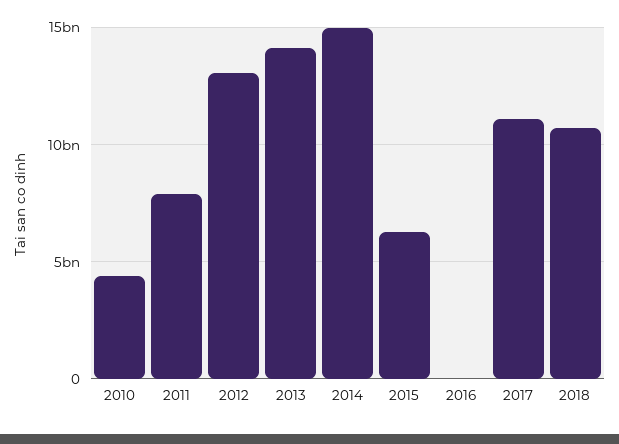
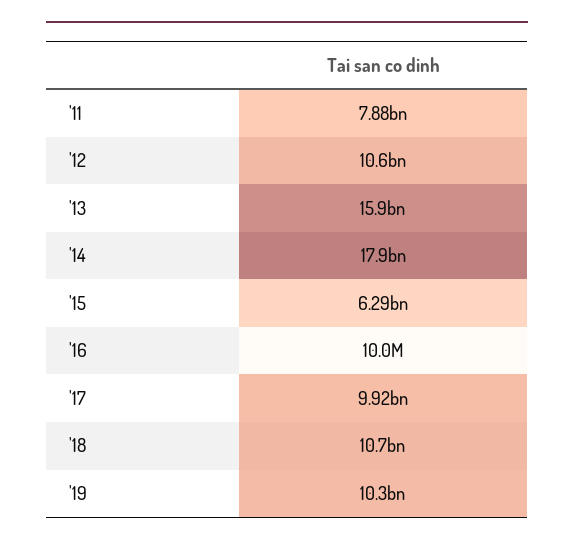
2010: 4500000000 -> none
2012: 13000000000 -> 10600000000
2013: 14000000000 -> 15900000000
2014: 15000000000 -> 17900000000
2017: 11000000000 -> 9920000000
'19: none -> 10300000000

